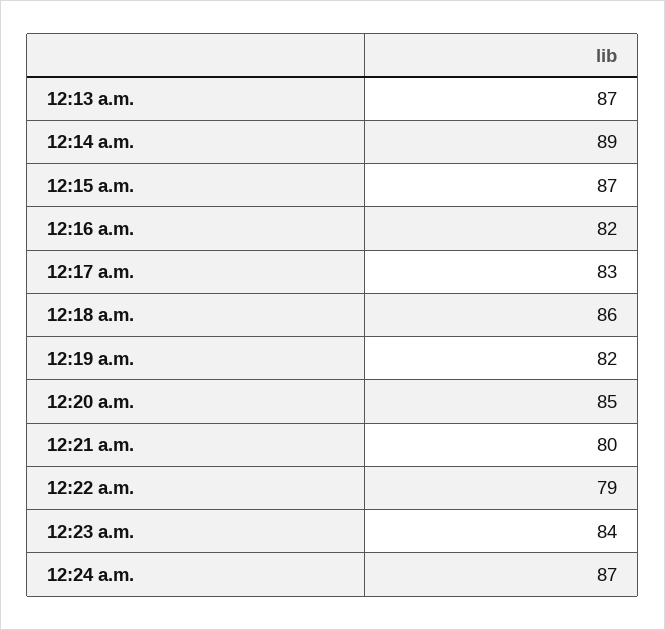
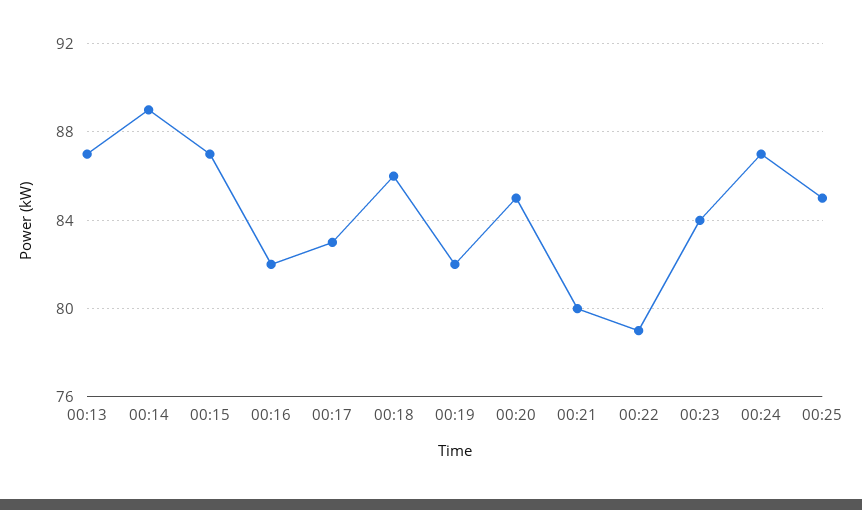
00:25: none -> 85

